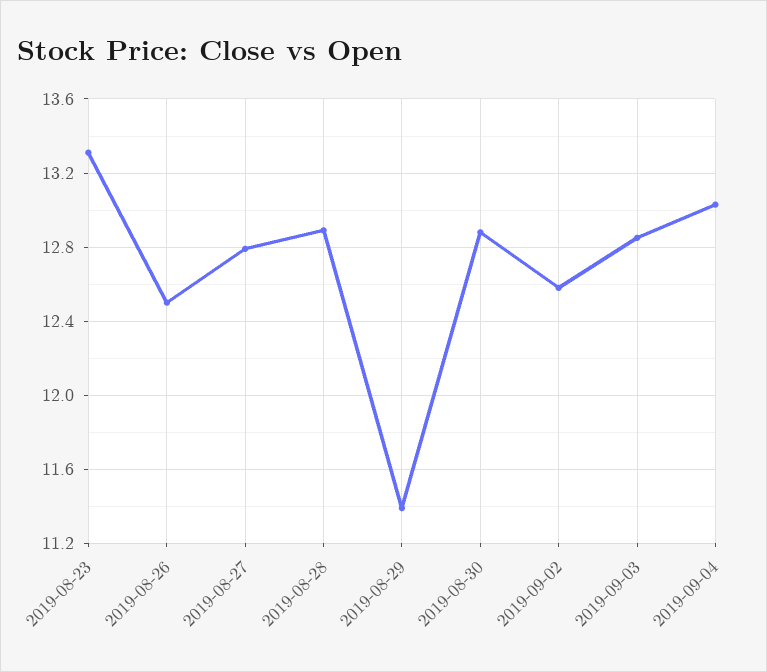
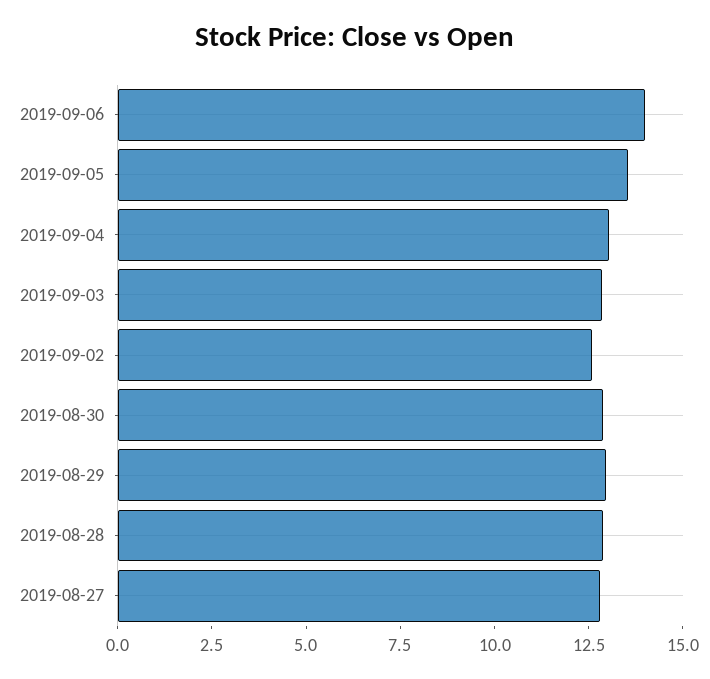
2019-08-23: 13.3 -> none
2019-08-26: 12.5 -> none
2019-08-29: 11.4 -> 13
2019-09-06: none -> 14
2019-09-05: none -> 13.5

